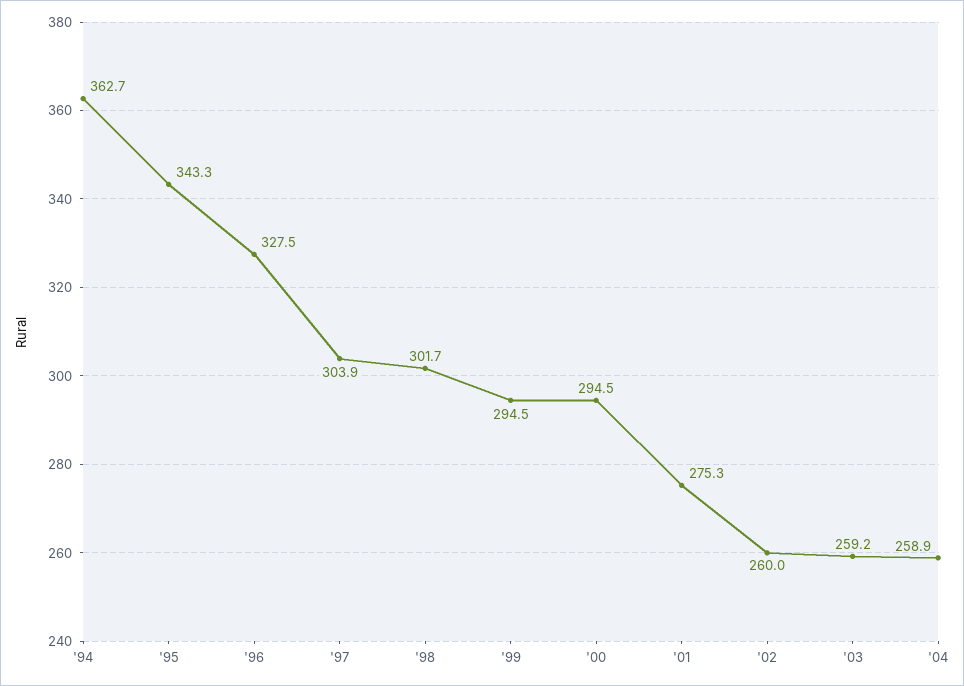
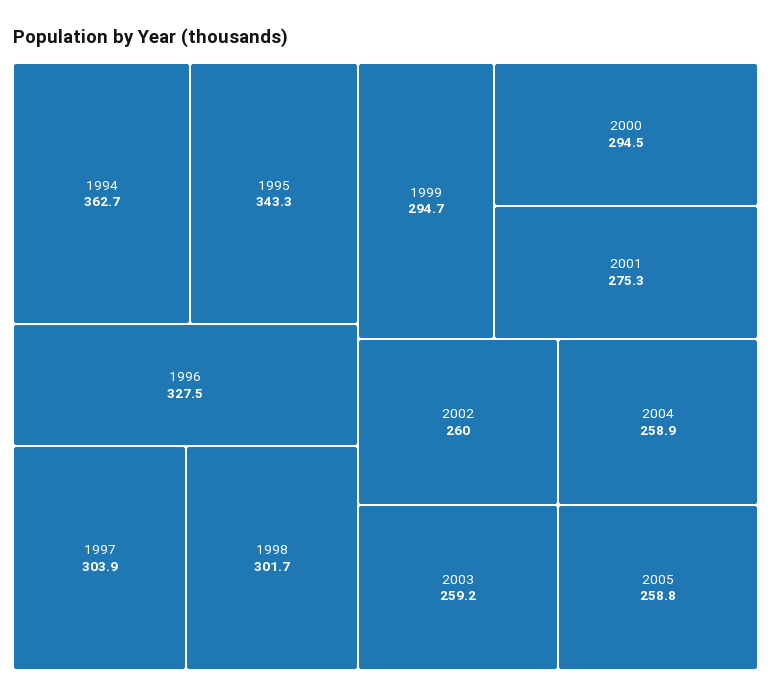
'99: 294.5 -> 294.7
2005: none -> 258.8

